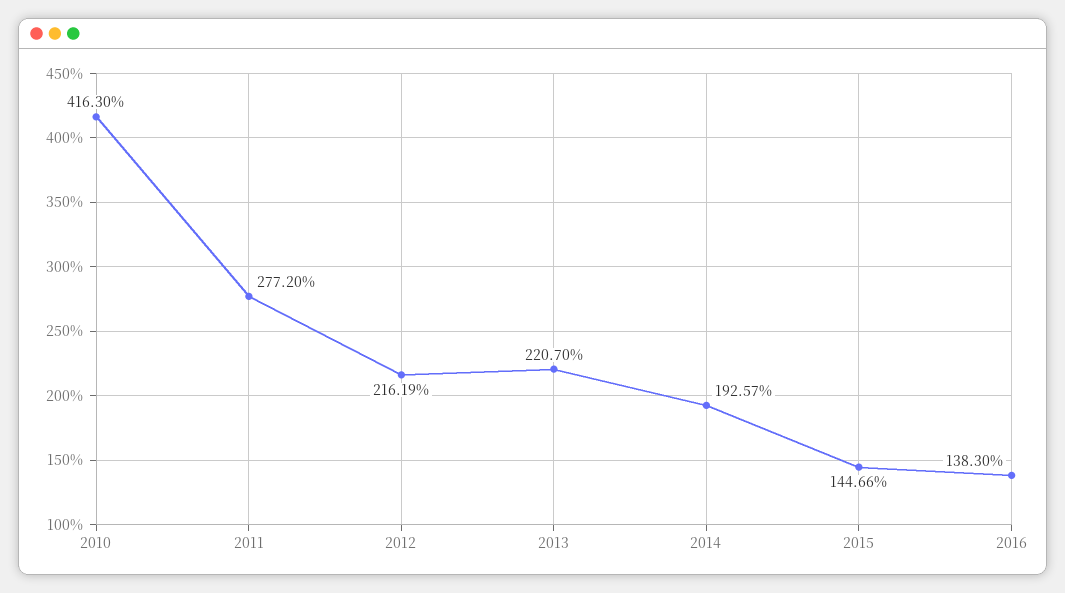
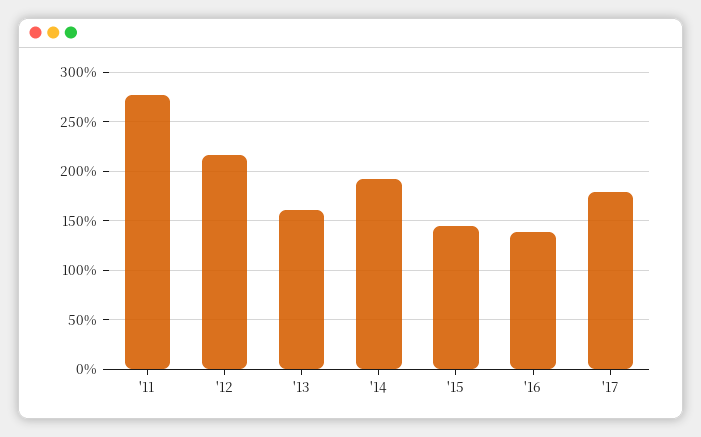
2010: 416.3 -> none
2013: 220.7 -> 160
'17: none -> 180

